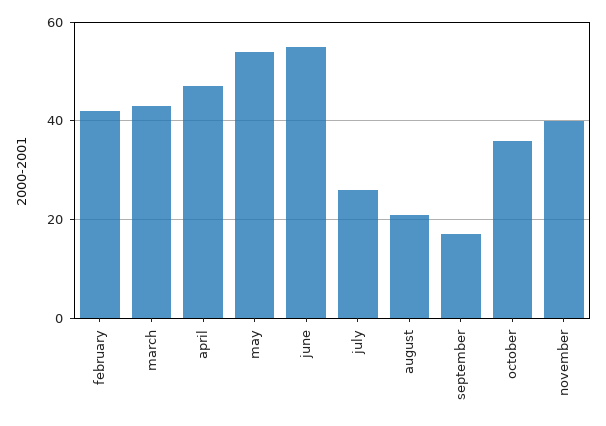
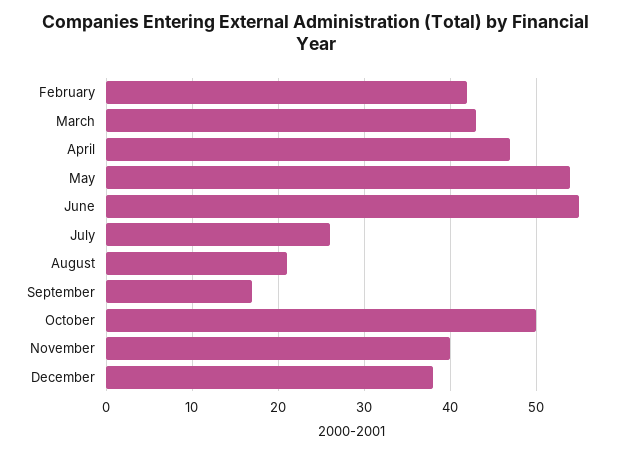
october: 35 -> 50
December: none -> 38

